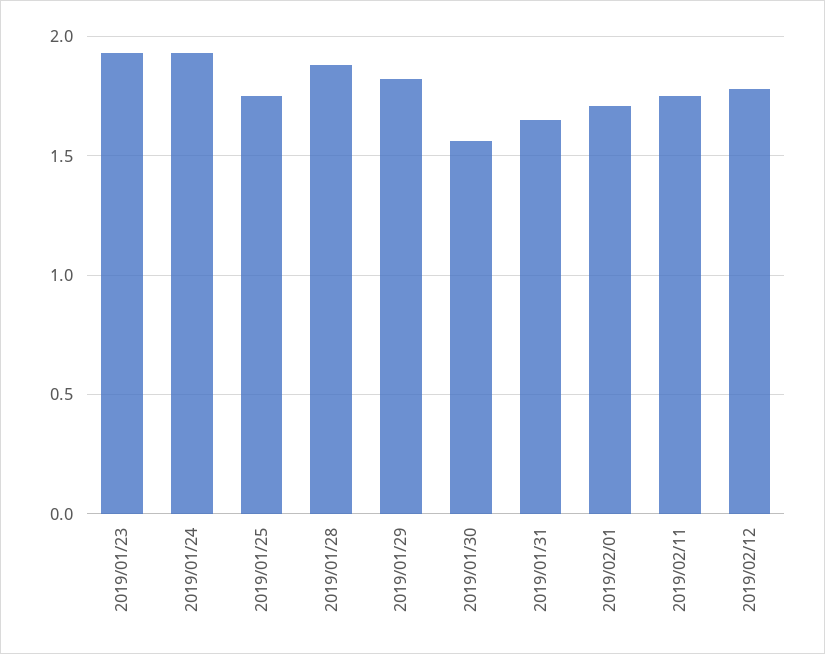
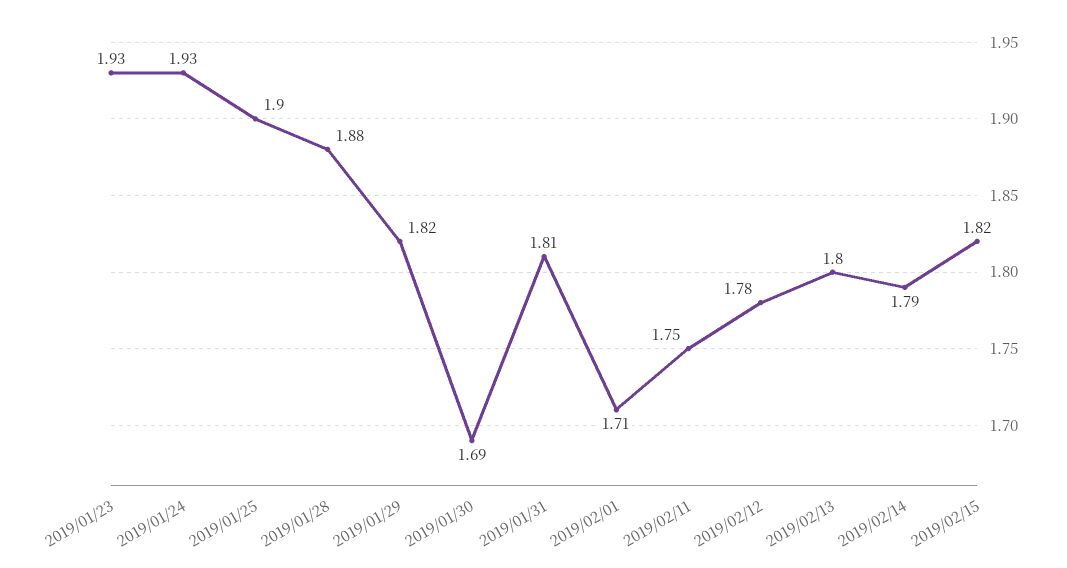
2019/01/25: 1.75 -> 1.9
2019/01/30: 1.55 -> 1.69
2019/01/31: 1.65 -> 1.81
2019/02/13: none -> 1.8
2019/02/14: none -> 1.79
2019/02/15: none -> 1.82

